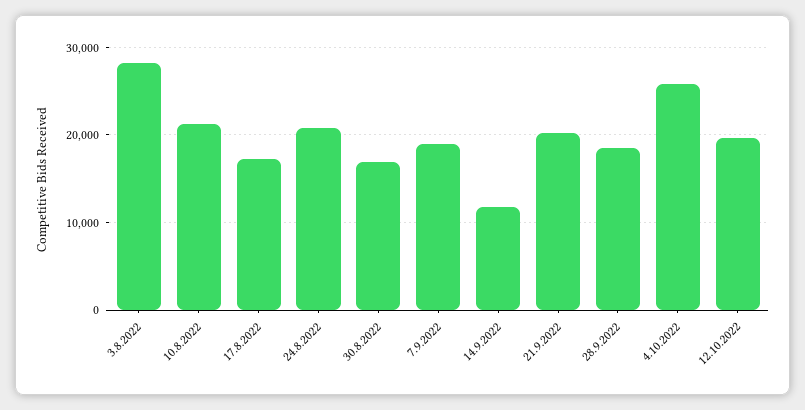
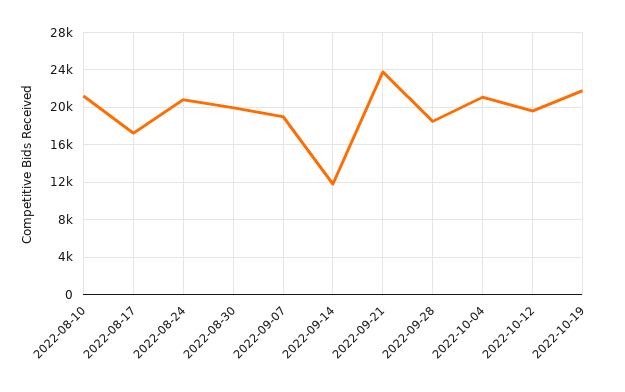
3.8.2022: 28000 -> none
30.8.2022: 17000 -> 20000
21.9.2022: 20000 -> 24000
4.10.2022: 26000 -> 21000
2022-10-19: none -> 22000

